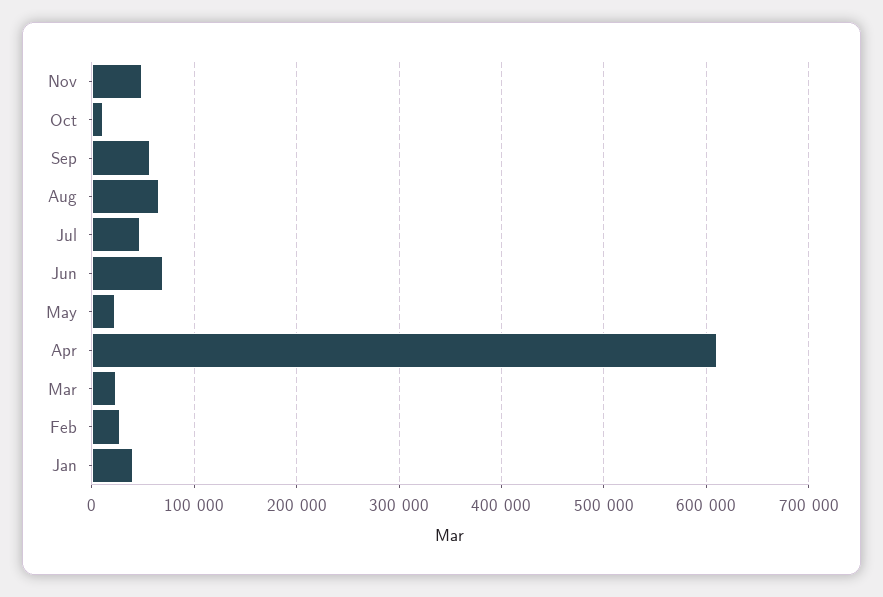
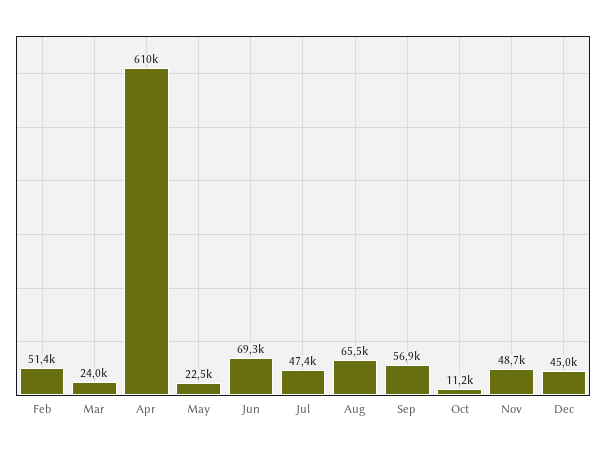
Feb: 30000 -> 51400
Jan: 40000 -> none
Dec: none -> 45000

